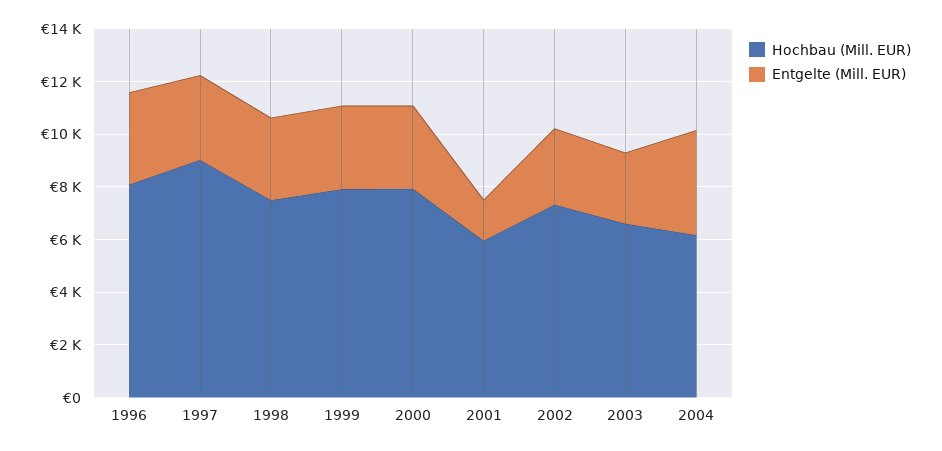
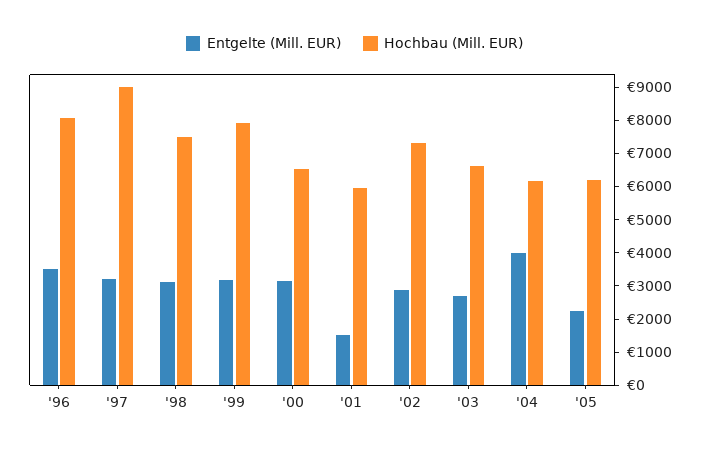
Hochbau (Mill. EUR), 2000: 8000 -> 6500
Entgelte (Mill. EUR), '05: none -> 2250
Hochbau (Mill. EUR), '05: none -> 6250

